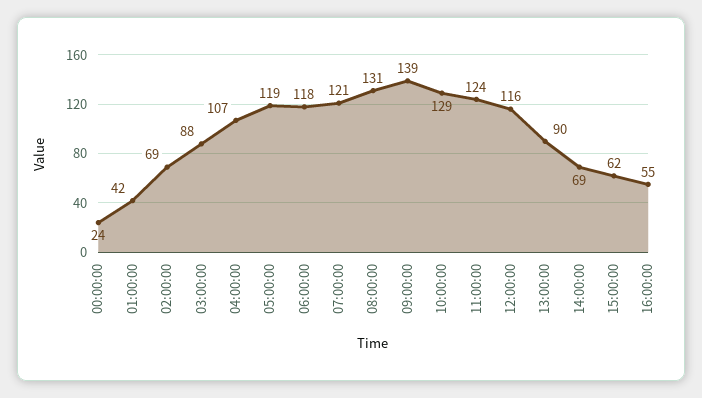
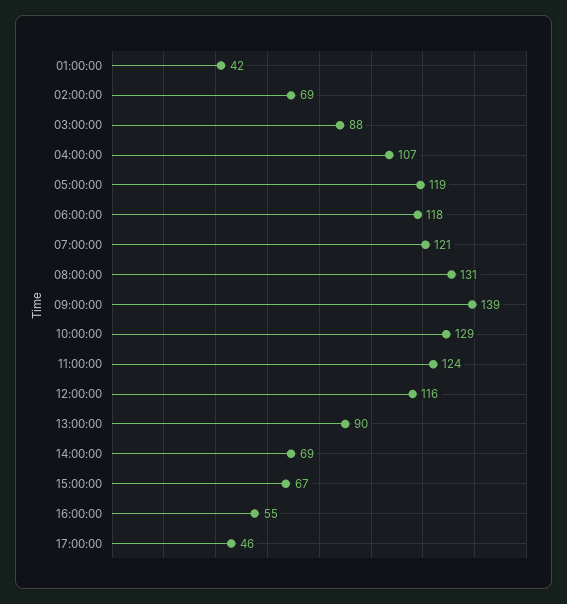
00:00:00: 24 -> none
15:00:00: 62 -> 67
17:00:00: none -> 46

